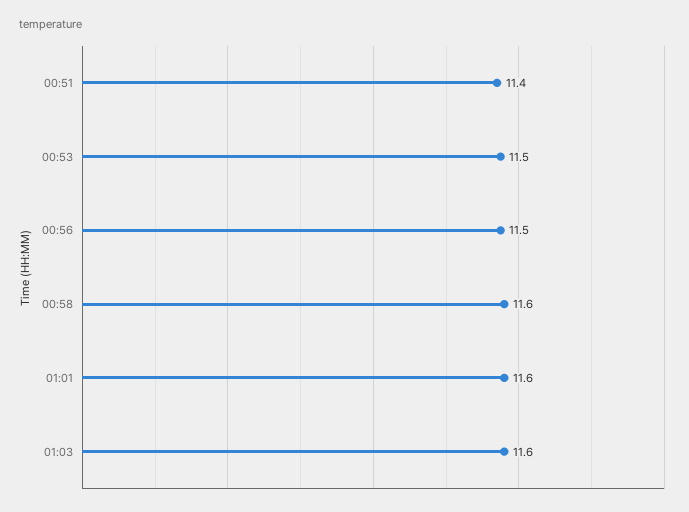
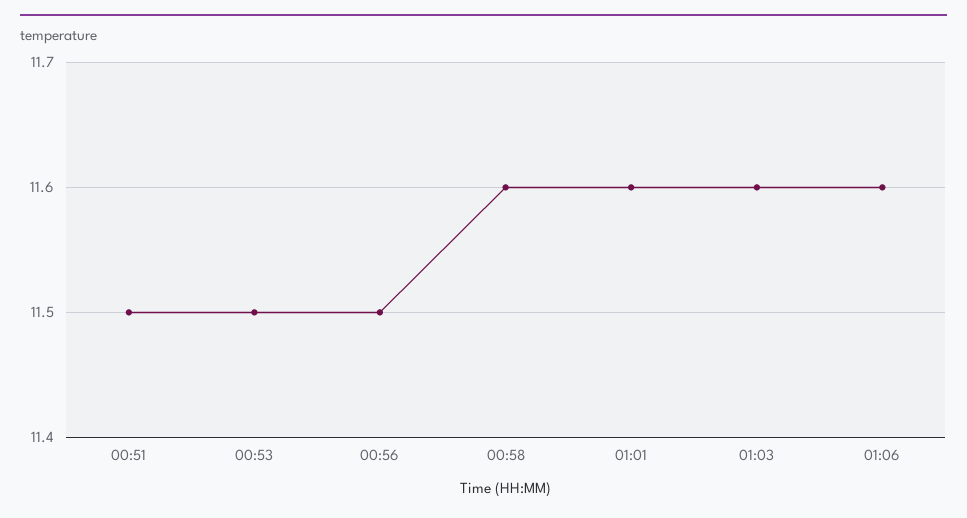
00:51: 11.4 -> 11.5
01:06: none -> 11.6

